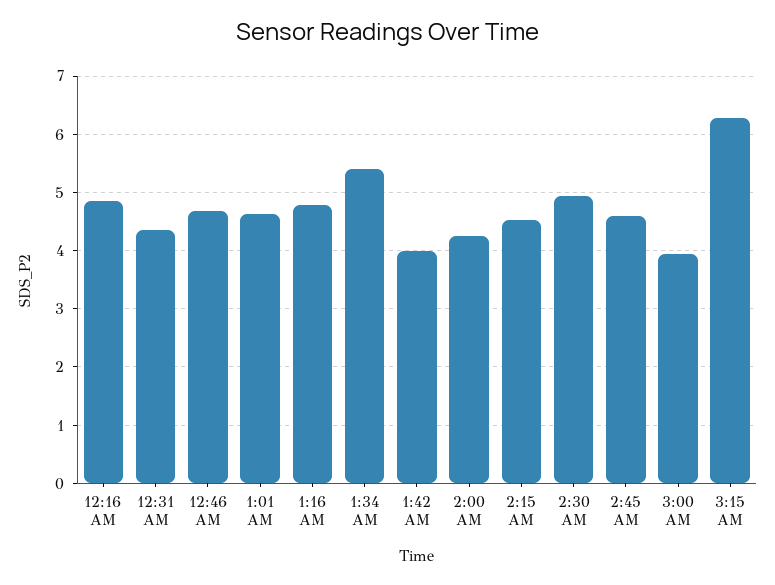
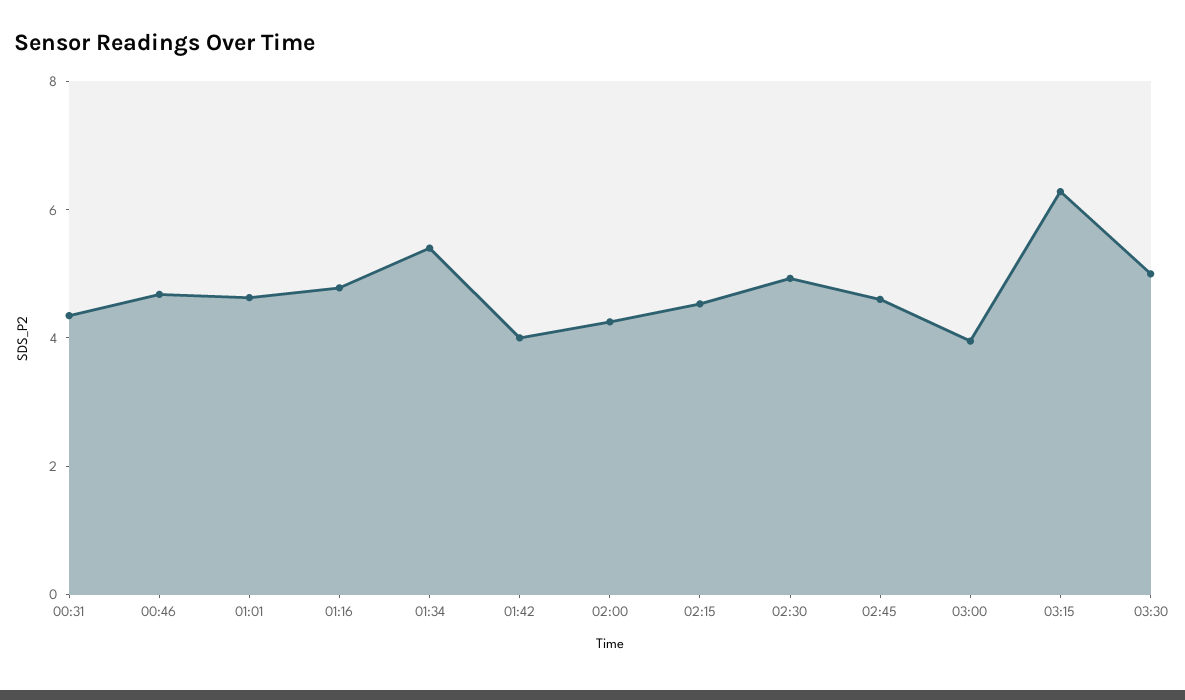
12:16 AM: 4.8 -> none
03:30: none -> 5

